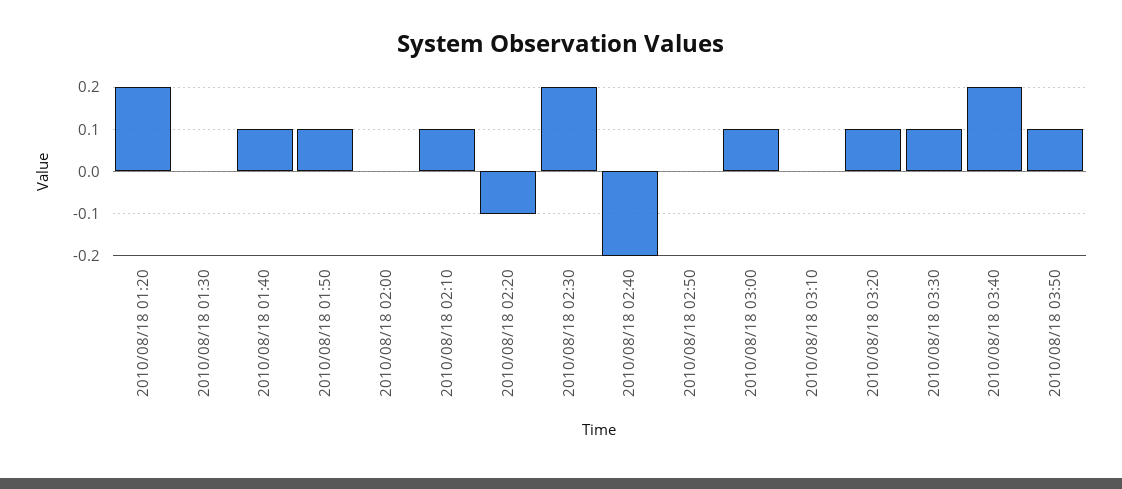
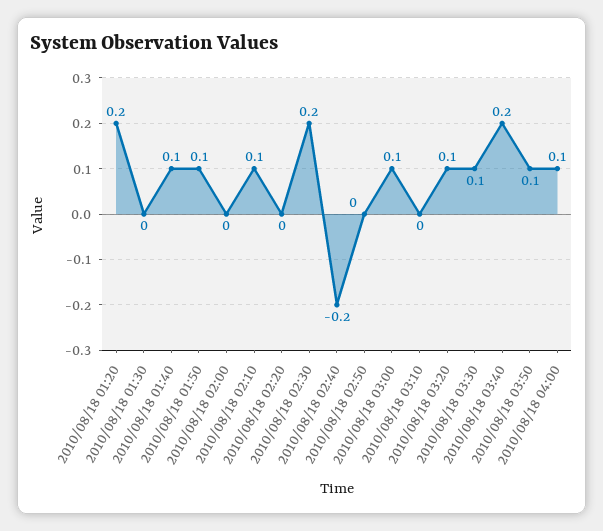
2010/08/18 02:20: -0.1 -> 0
2010/08/18 04:00: none -> 0.1

